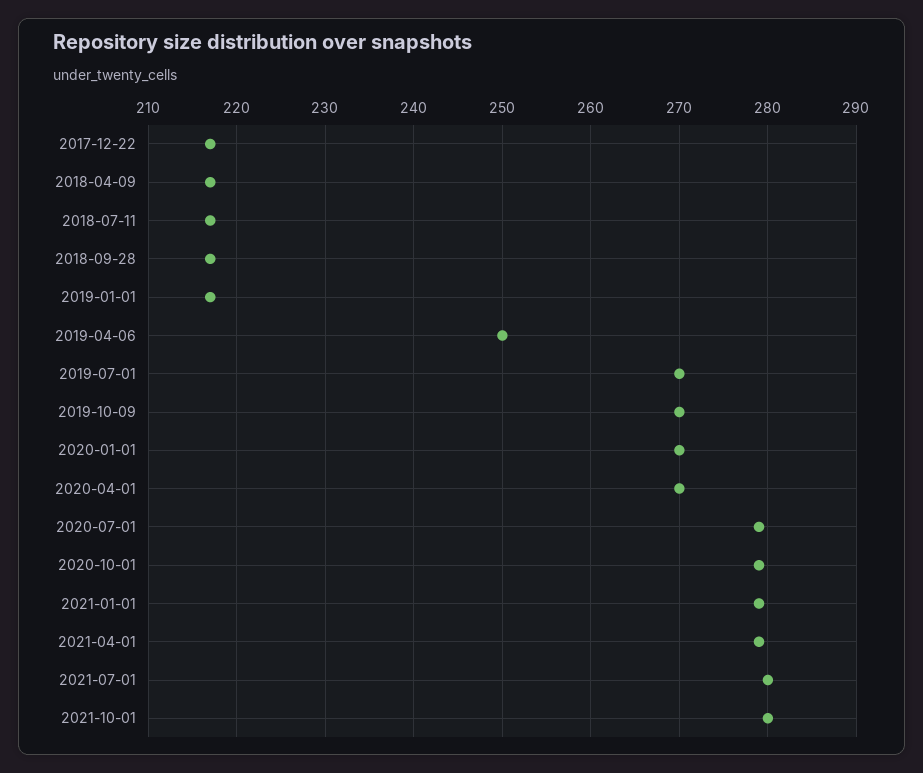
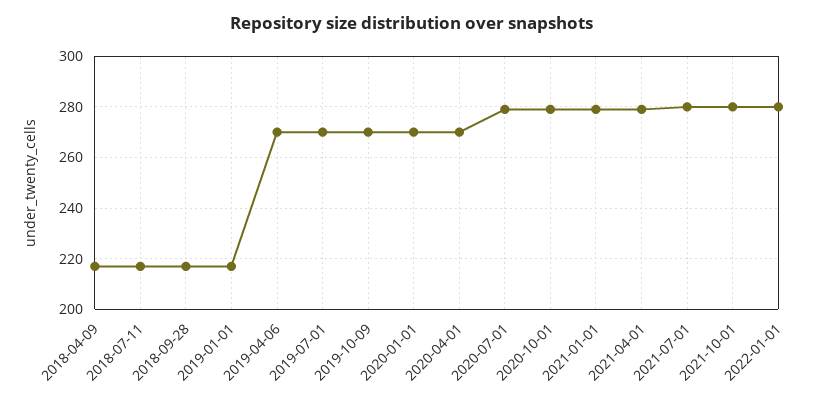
2017-12-22: 217 -> none
2019-04-06: 250 -> 270
2022-01-01: none -> 280

